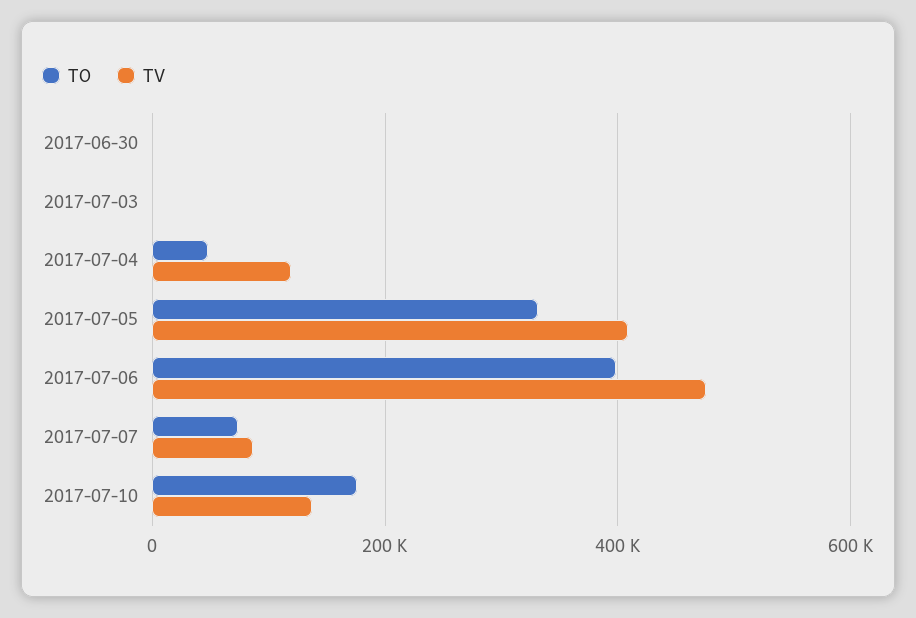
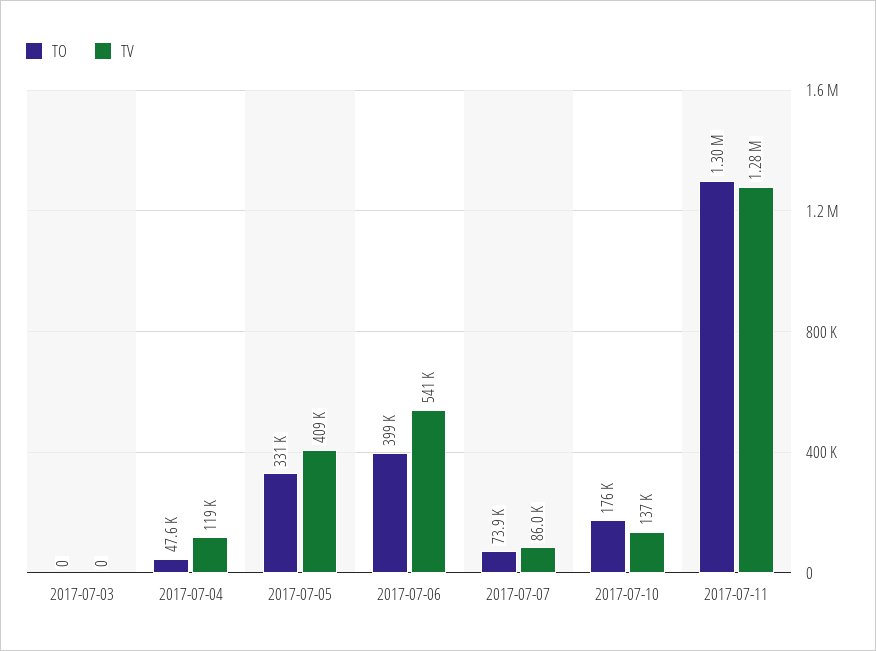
TO, 2017-06-30: 0 -> none
TV, 2017-06-30: 0 -> none
TV, 2017-07-06: 480000 -> 541000
TO, 2017-07-11: none -> 1300000
TV, 2017-07-11: none -> 1280000

